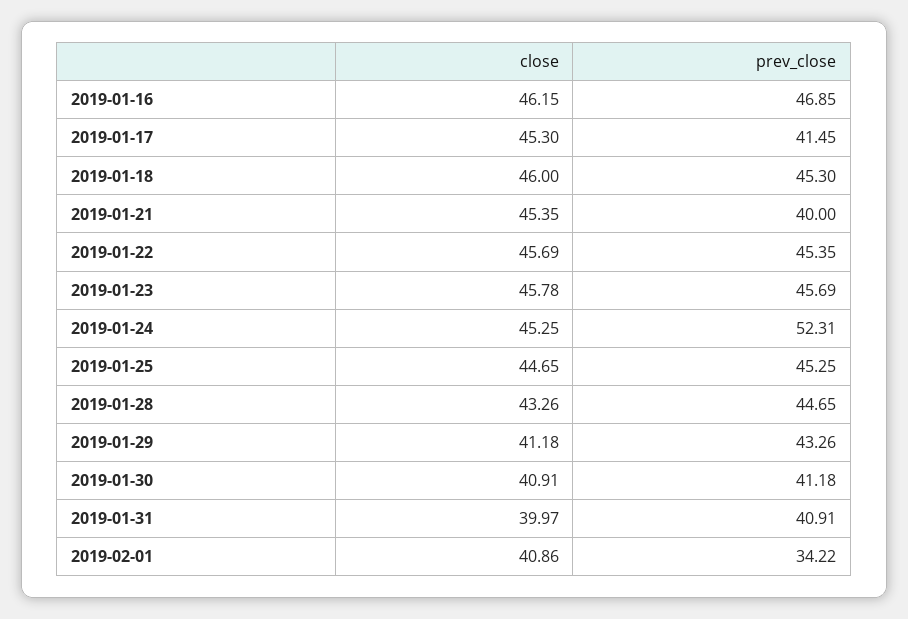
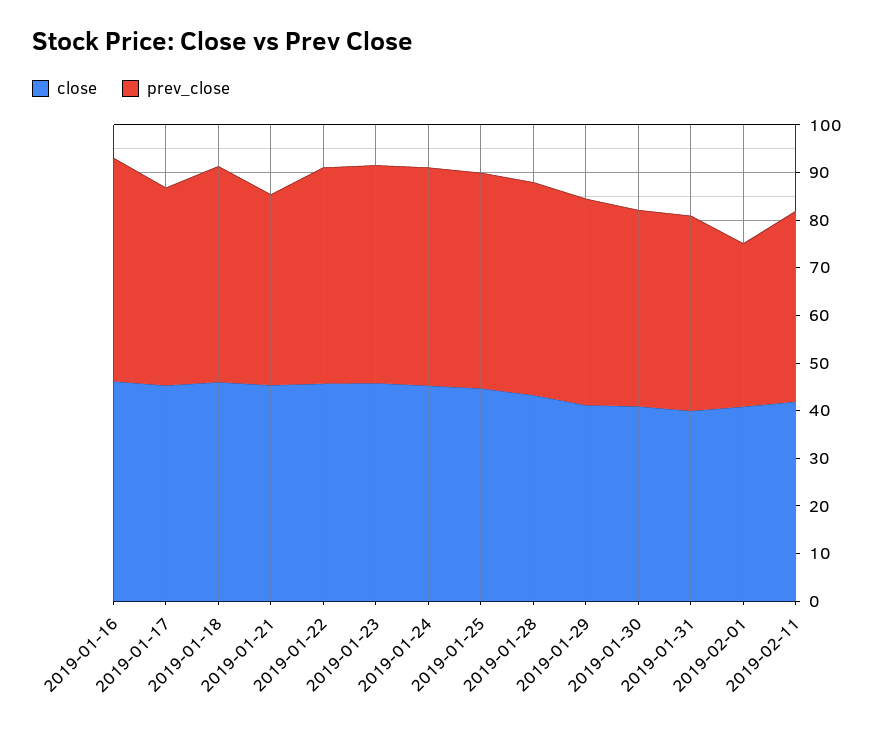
prev_close, 2019-01-24: 52.31 -> 46
close, 2019-02-11: none -> 42
prev_close, 2019-02-11: none -> 40

